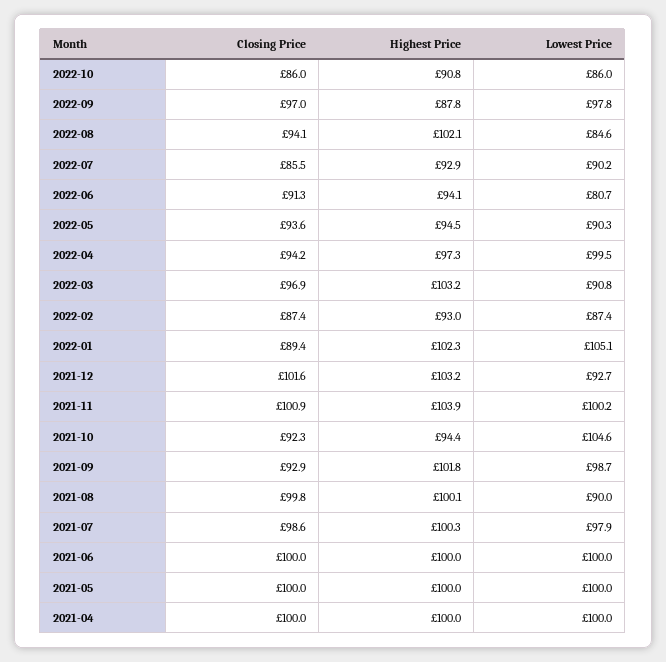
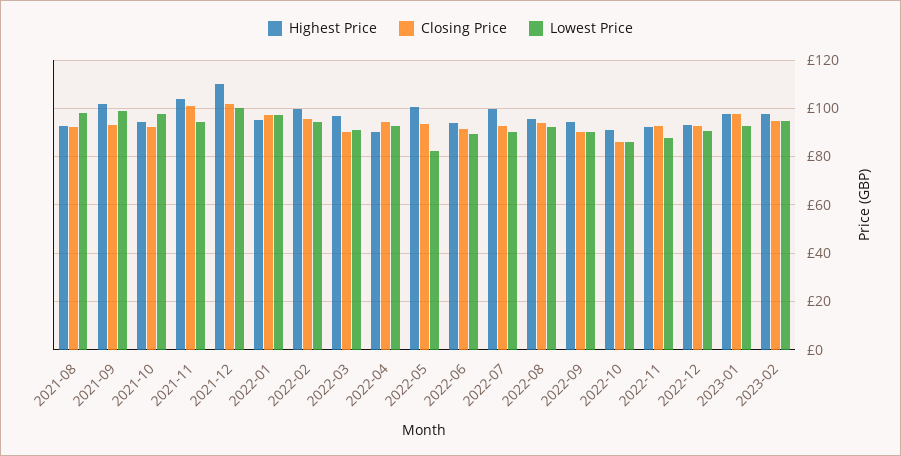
Closing Price, 2022-09: 97 -> 90
Highest Price, 2022-09: 87.8 -> 95
Lowest Price, 2022-09: 97.8 -> 90
Highest Price, 2022-08: 102.1 -> 95
Lowest Price, 2022-08: 84.6 -> 92.5
Closing Price, 2022-07: 85.5 -> 92.5
Highest Price, 2022-07: 92.9 -> 100
Lowest Price, 2022-06: 80.7 -> 90
Highest Price, 2022-05: 94.5 -> 100
Lowest Price, 2022-05: 90.3 -> 82.5
Highest Price, 2022-04: 97.3 -> 90
Lowest Price, 2022-04: 99.5 -> 92.5
Closing Price, 2022-03: 96.9 -> 90
Highest Price, 2022-03: 103.2 -> 97.5
Closing Price, 2022-02: 87.4 -> 95
Highest Price, 2022-02: 93 -> 100
Lowest Price, 2022-02: 87.4 -> 95
Closing Price, 2022-01: 89.4 -> 97.5
Highest Price, 2022-01: 102.3 -> 95
Lowest Price, 2022-01: 105.1 -> 97.5
Highest Price, 2021-12: 103.2 -> 110
Lowest Price, 2021-12: 92.7 -> 100
Lowest Price, 2021-11: 100.2 -> 95
Lowest Price, 2021-10: 104.6 -> 97.5
Closing Price, 2021-08: 99.8 -> 92.5
Highest Price, 2021-08: 100.1 -> 92.5
Lowest Price, 2021-08: 90 -> 97.5
Closing Price, 2021-07: 98.6 -> none
Highest Price, 2021-07: 100.3 -> none
Lowest Price, 2021-07: 97.9 -> none
Closing Price, 2021-06: 100 -> none
Highest Price, 2021-06: 100 -> none
Lowest Price, 2021-06: 100 -> none
Closing Price, 2021-05: 100 -> none
Highest Price, 2021-05: 100 -> none
Lowest Price, 2021-05: 100 -> none
Closing Price, 2021-04: 100 -> none
Highest Price, 2021-04: 100 -> none
Lowest Price, 2021-04: 100 -> none
Highest Price, 2022-11: none -> 92.5
Closing Price, 2022-11: none -> 92.5
Lowest Price, 2022-11: none -> 87.5
Highest Price, 2022-12: none -> 92.5
Closing Price, 2022-12: none -> 92.5
Lowest Price, 2022-12: none -> 90
Highest Price, 2023-01: none -> 97.5
Closing Price, 2023-01: none -> 97.5
Lowest Price, 2023-01: none -> 92.5
Highest Price, 2023-02: none -> 97.5
Closing Price, 2023-02: none -> 95
Lowest Price, 2023-02: none -> 95

